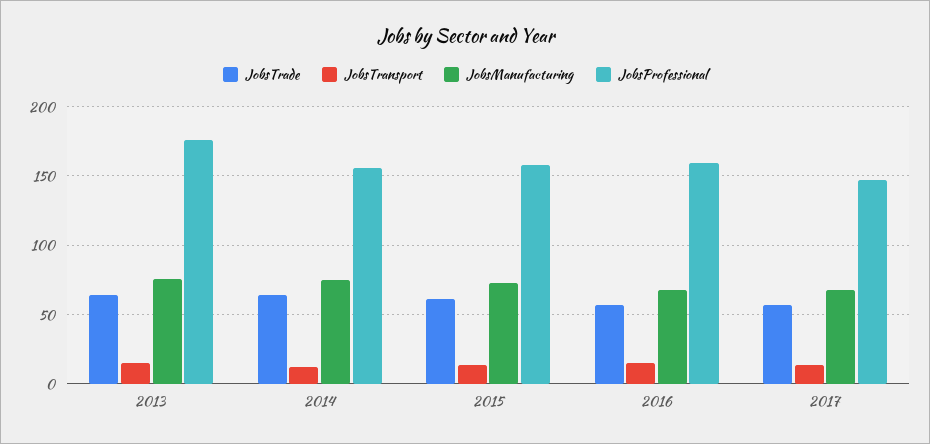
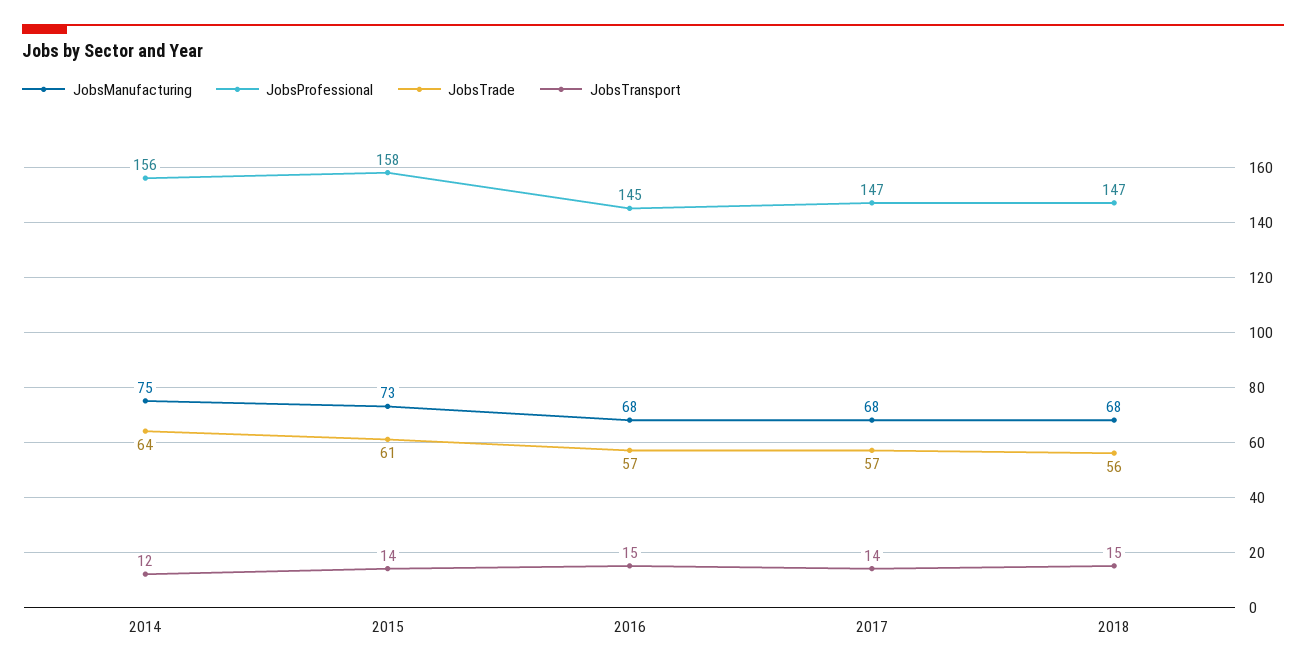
JobsTrade, 2013: 65 -> none
JobsTransport, 2013: 15 -> none
JobsManufacturing, 2013: 75 -> none
JobsProfessional, 2013: 175 -> none
JobsProfessional, 2016: 160 -> 145
JobsManufacturing, 2018: none -> 68
JobsProfessional, 2018: none -> 147
JobsTrade, 2018: none -> 56
JobsTransport, 2018: none -> 15

